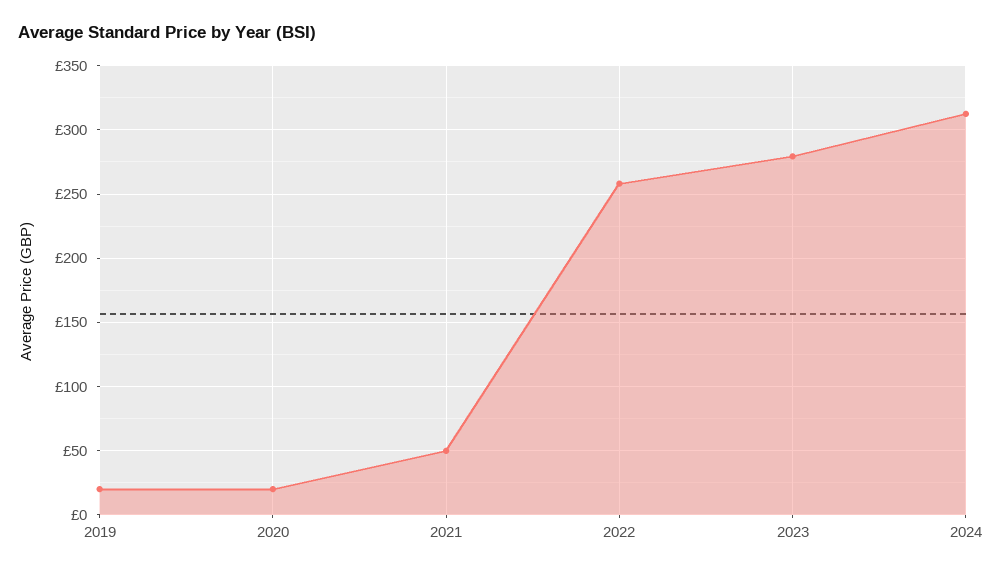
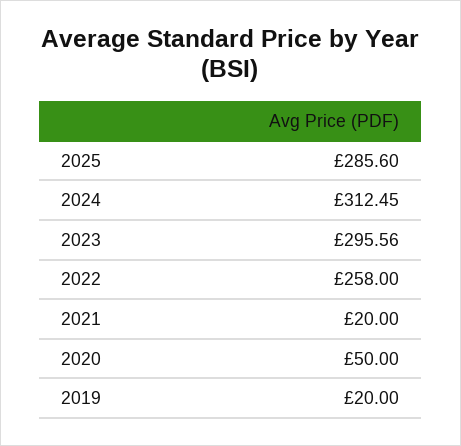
2020: 20 -> 50
2021: 50 -> 20
2023: 280 -> 295.56
2025: none -> 285.6

